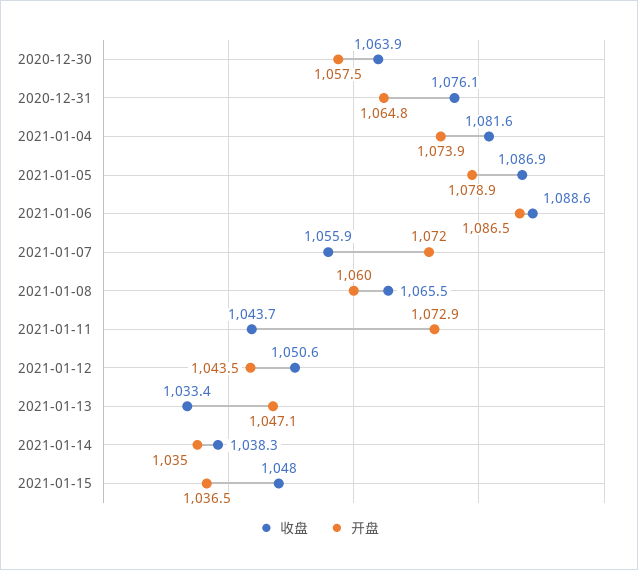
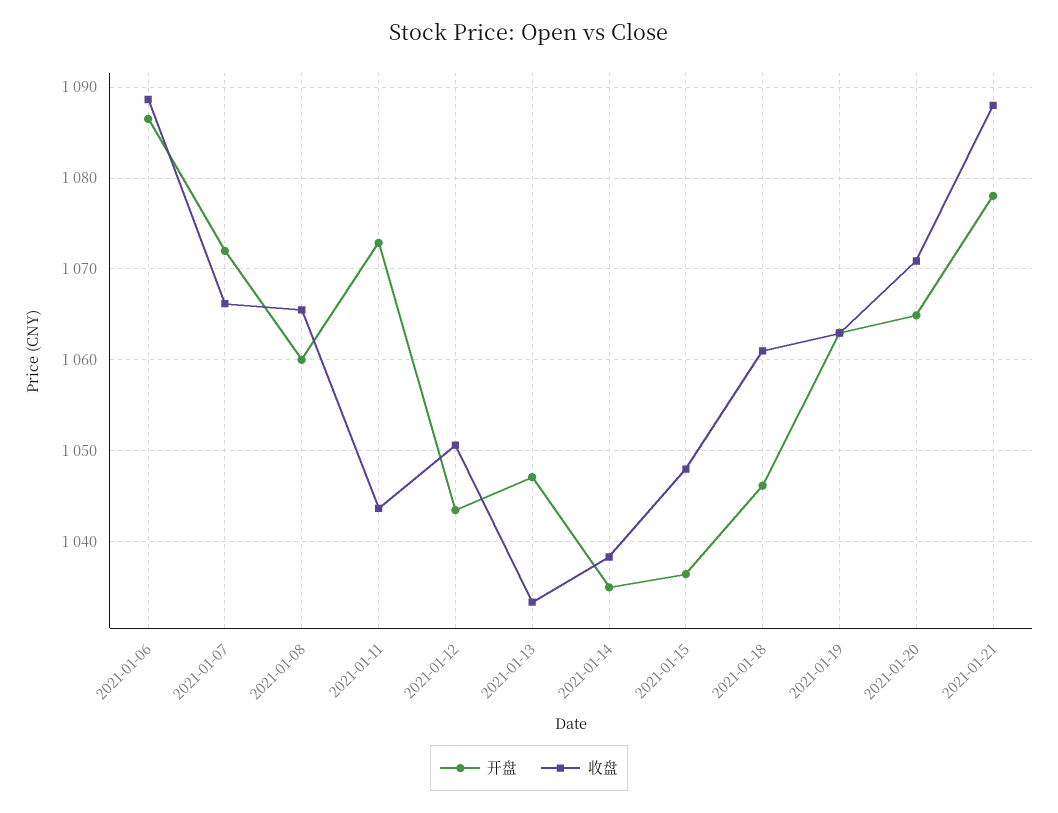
收盘, 2020-12-30: 1063.9 -> none
开盘, 2020-12-30: 1057.5 -> none
收盘, 2020-12-31: 1076.1 -> none
开盘, 2020-12-31: 1064.8 -> none
收盘, 2021-01-04: 1081.6 -> none
开盘, 2021-01-04: 1073.9 -> none
收盘, 2021-01-05: 1086.9 -> none
开盘, 2021-01-05: 1078.9 -> none
收盘, 2021-01-07: 1055.9 -> 1066
开盘, 2021-01-18: none -> 1046
收盘, 2021-01-18: none -> 1061
开盘, 2021-01-19: none -> 1063
收盘, 2021-01-19: none -> 1063
开盘, 2021-01-20: none -> 1065
收盘, 2021-01-20: none -> 1071
开盘, 2021-01-21: none -> 1078
收盘, 2021-01-21: none -> 1088

